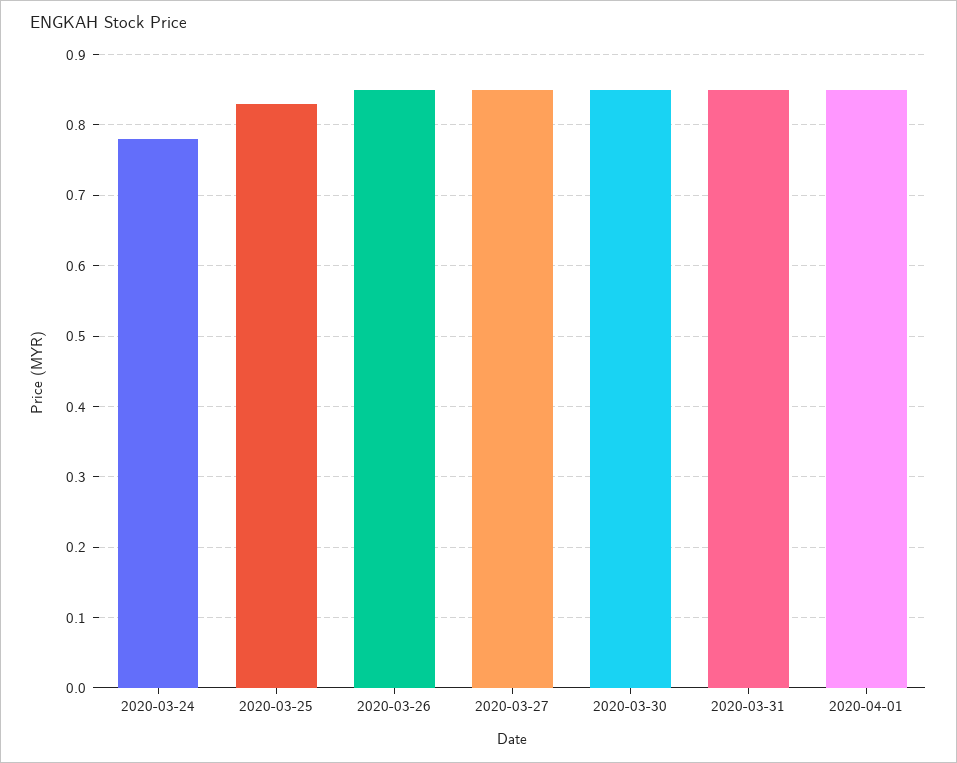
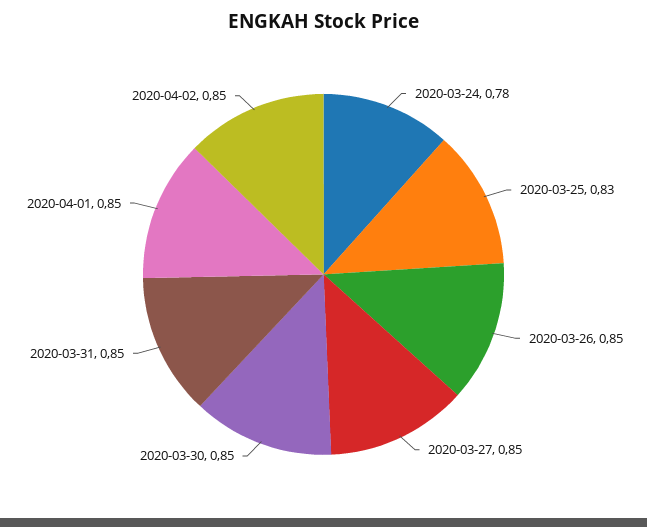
2020-04-02: none -> 0.85

